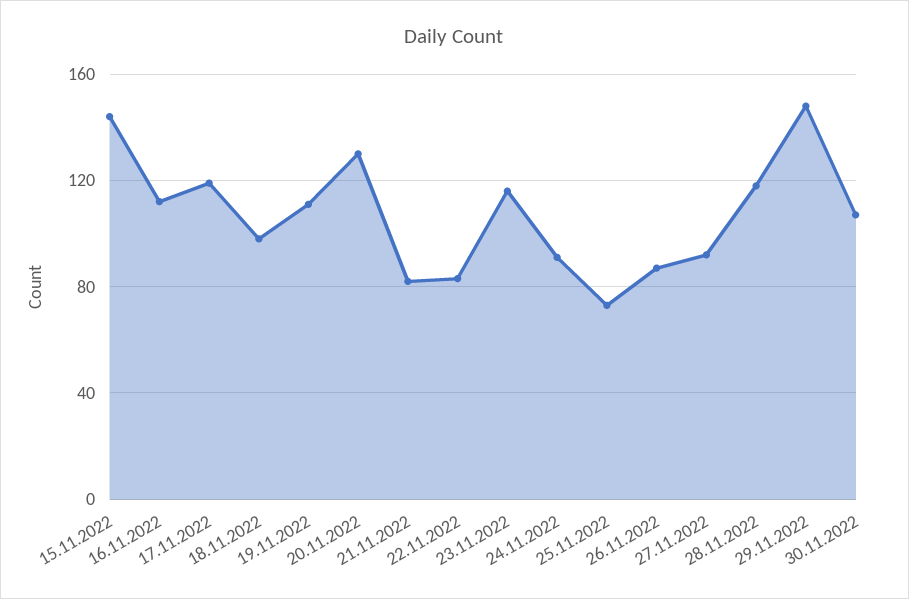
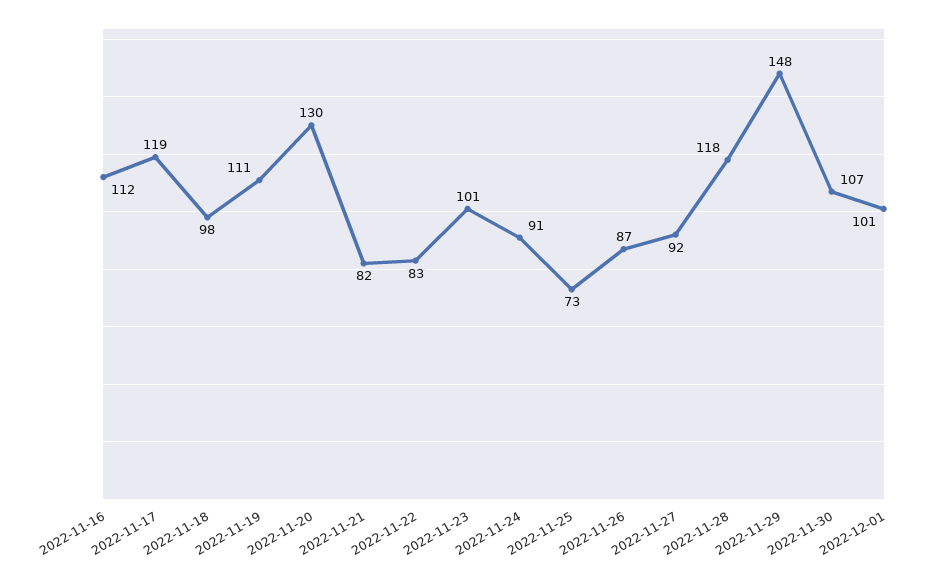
15.11.2022: 145 -> none
23.11.2022: 115 -> 101
2022-12-01: none -> 101

